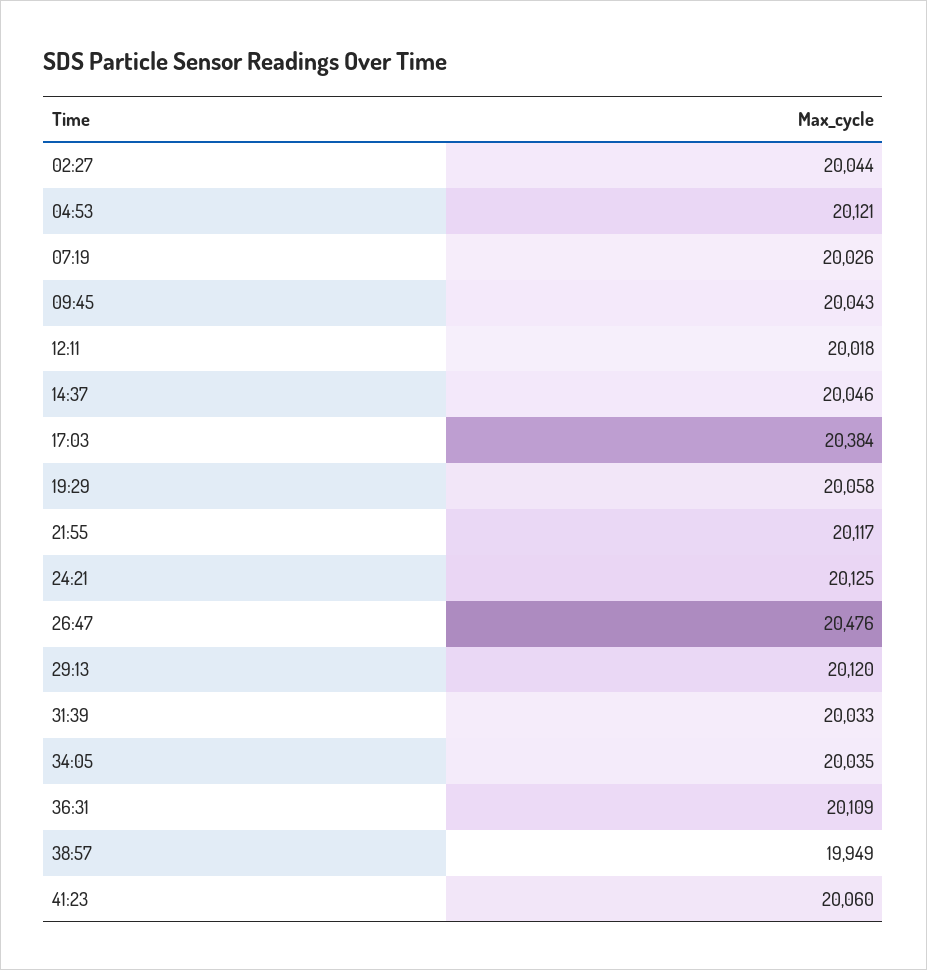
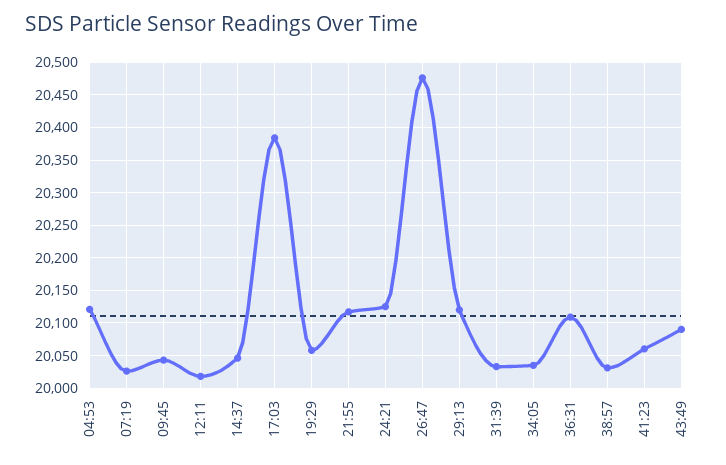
02:27: 20044 -> none
38:57: 19949 -> 20030
43:49: none -> 20090

